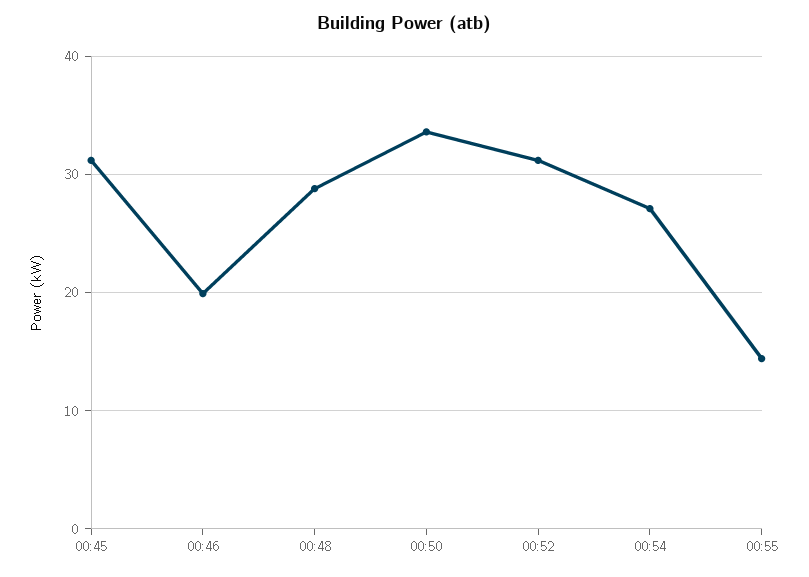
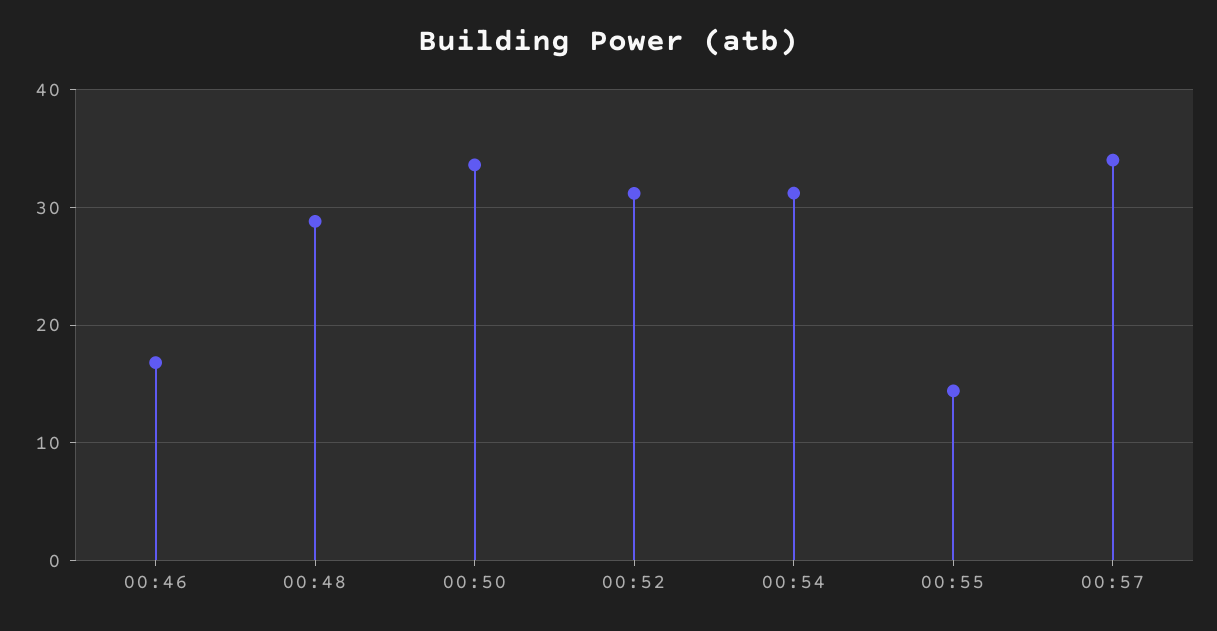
00:45: 31 -> none
00:46: 20 -> 17
00:54: 27 -> 31
00:57: none -> 34

